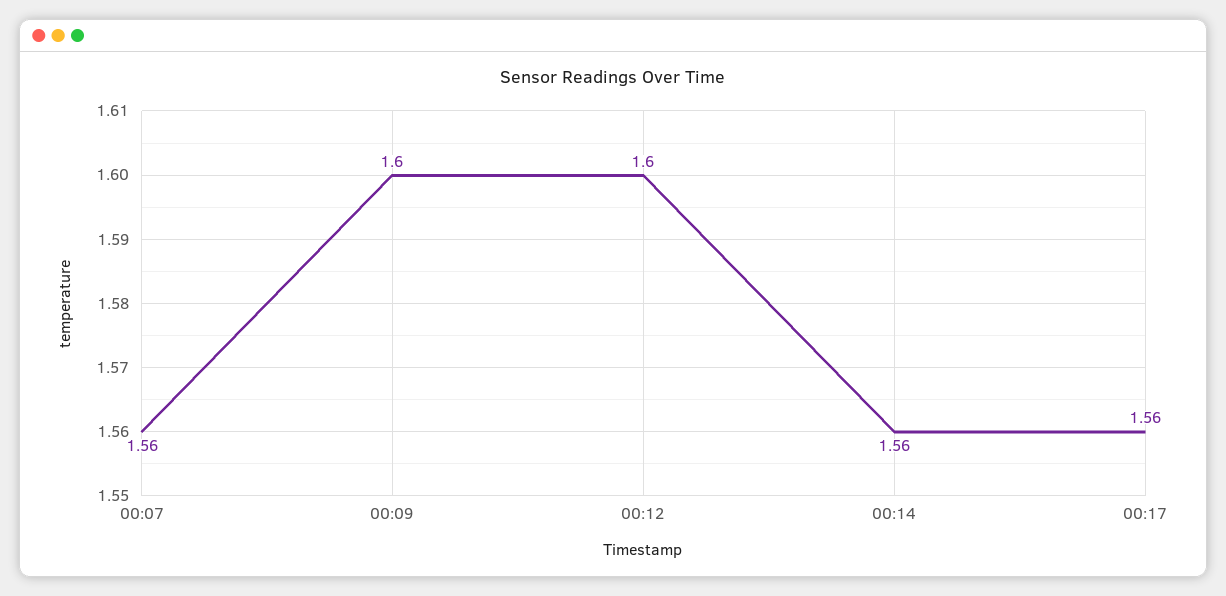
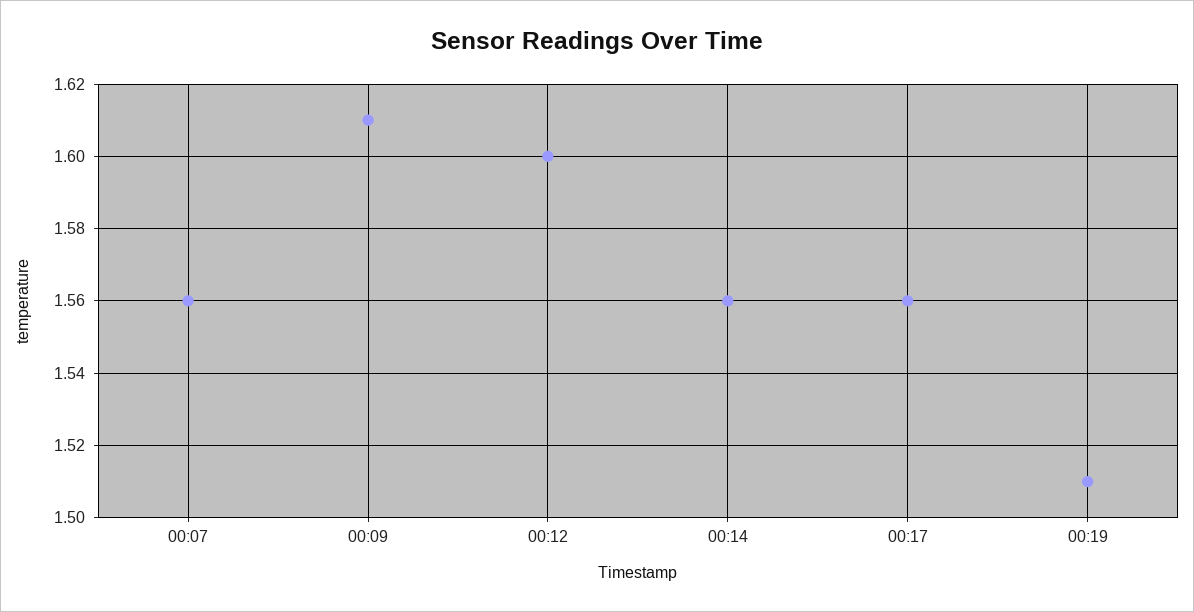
00:09: 1.6 -> 1.61
00:19: none -> 1.51

